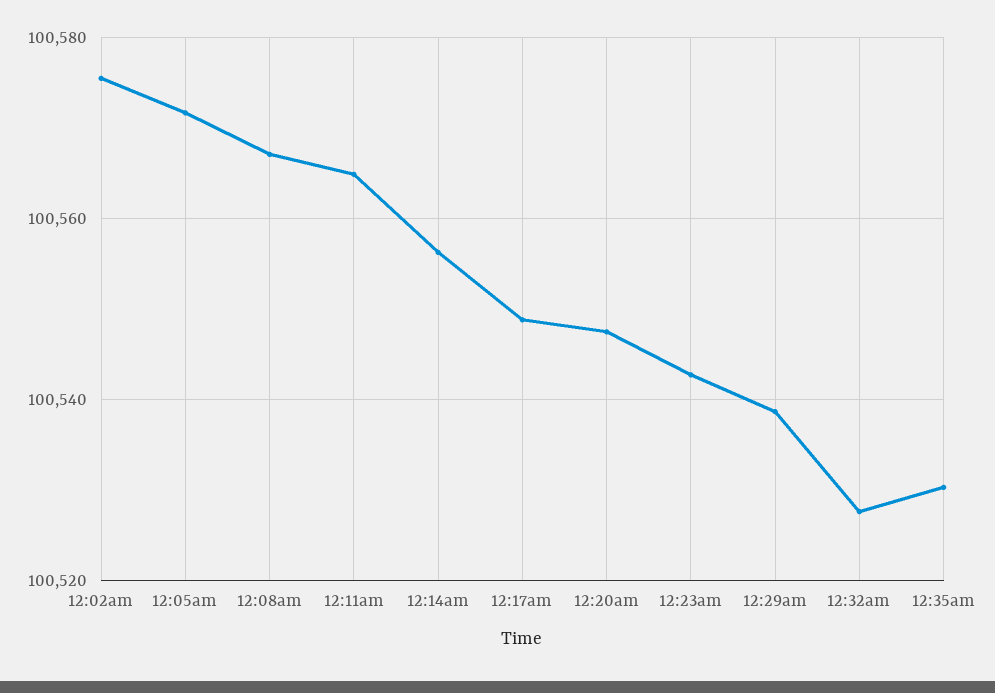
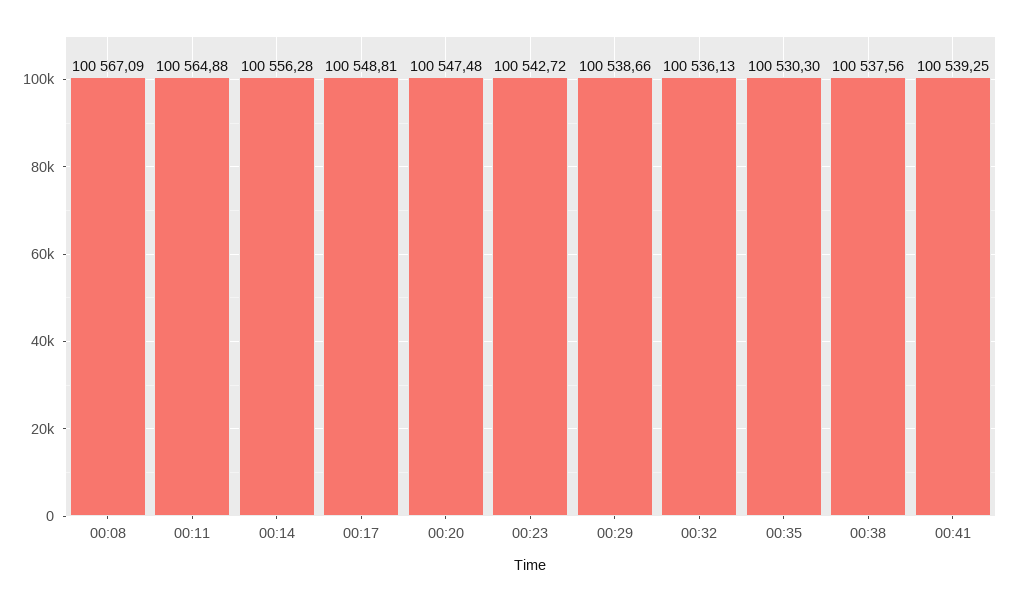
12:02am: 100576 -> none
12:05am: 100572 -> none
12:32am: 100528 -> 100536.13
00:38: none -> 100537.56
00:41: none -> 100539.25

